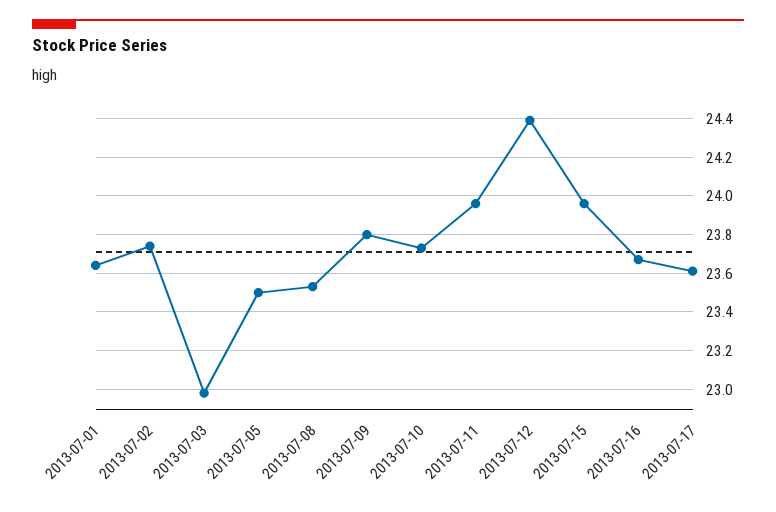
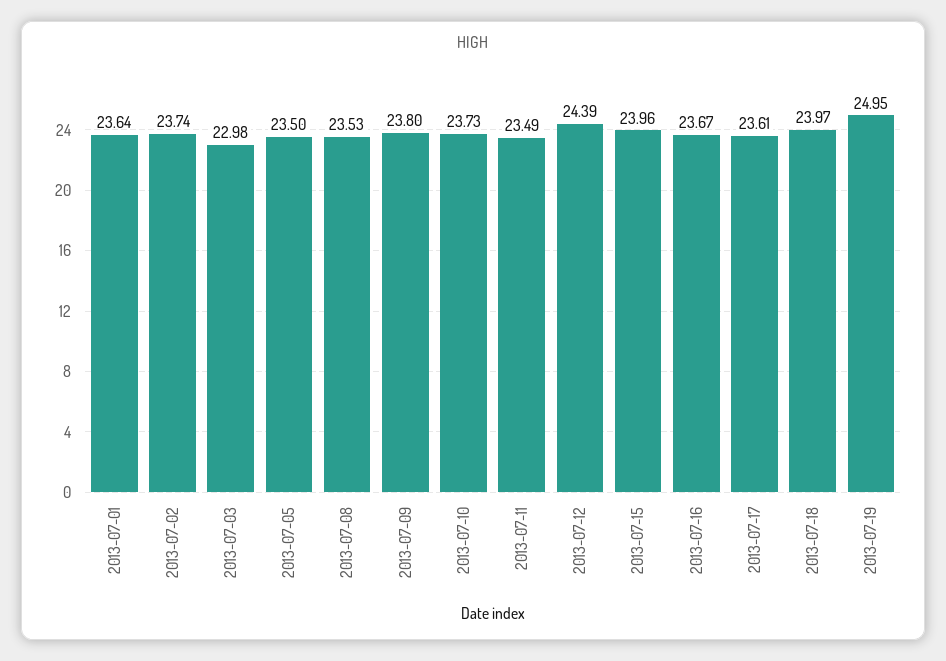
2013-07-11: 23.95 -> 23.49
2013-07-18: none -> 23.97
2013-07-19: none -> 24.95

